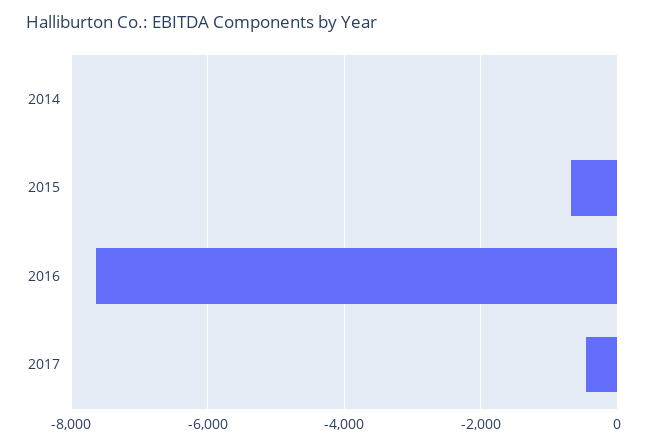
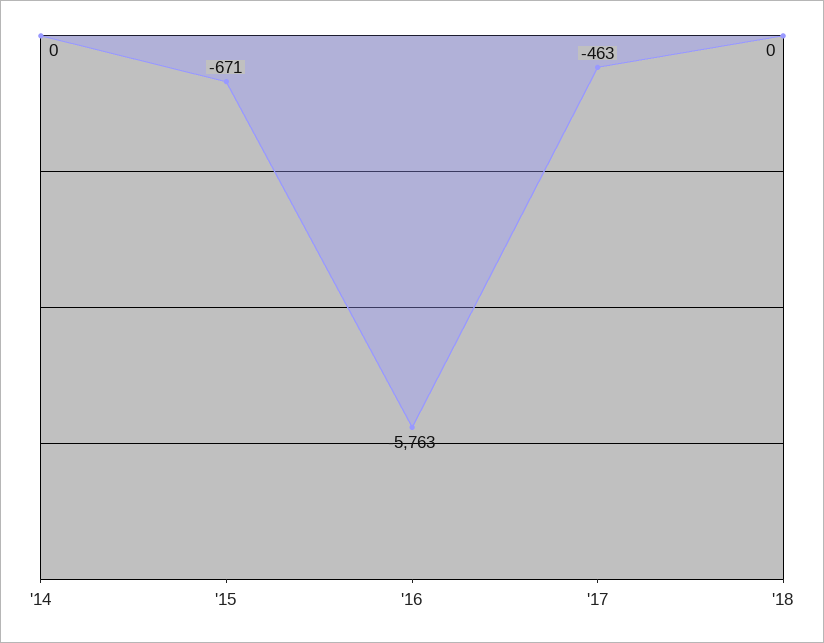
2016: -7600 -> -5763
'18: none -> 0

